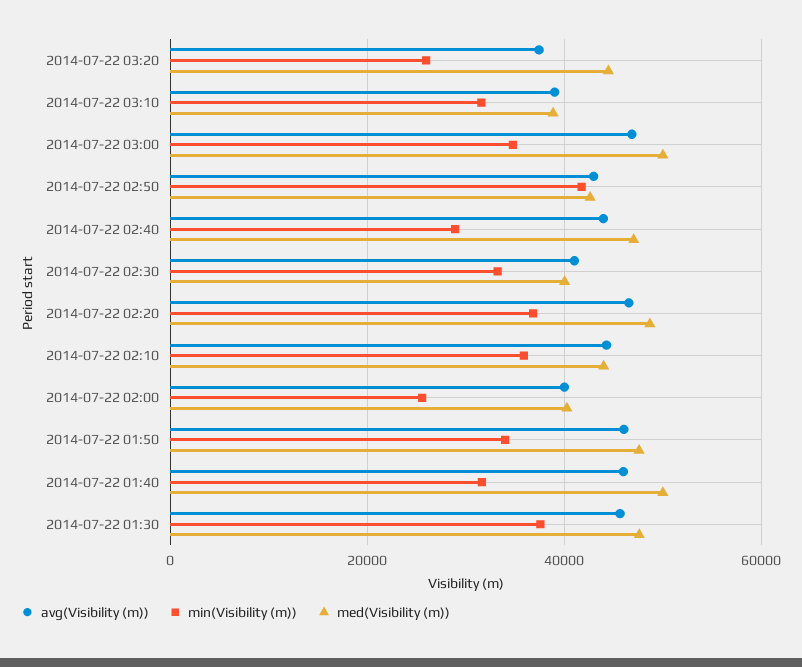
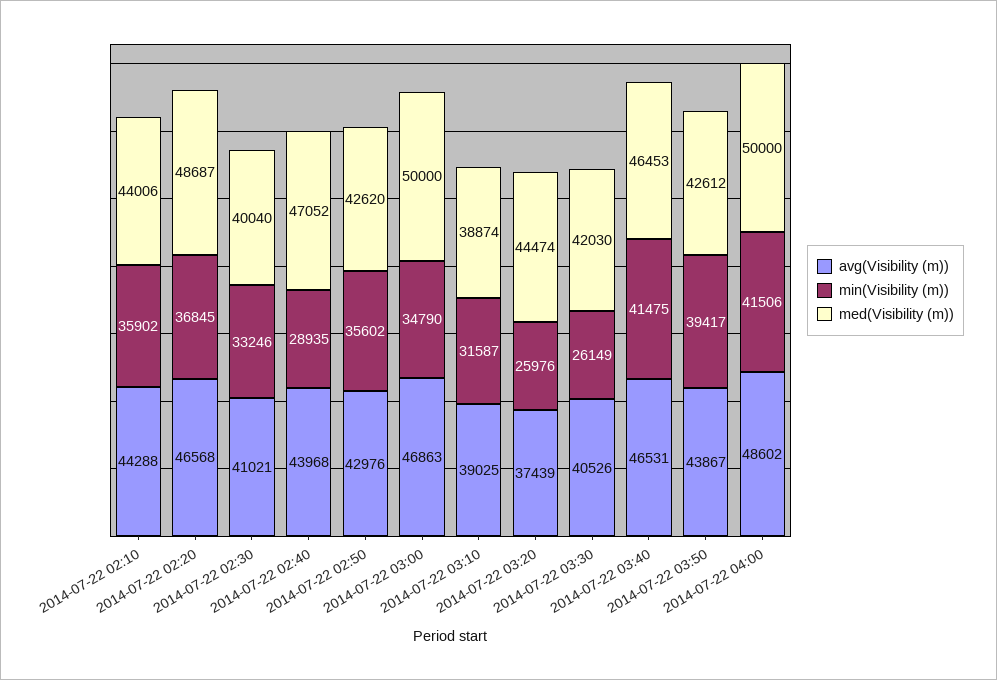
min(Visibility (m)), 2014-07-22 02:50: 42000 -> 35602
avg(Visibility (m)), 2014-07-22 02:00: 40000 -> none
min(Visibility (m)), 2014-07-22 02:00: 26000 -> none
med(Visibility (m)), 2014-07-22 02:00: 40000 -> none
avg(Visibility (m)), 2014-07-22 01:50: 46000 -> none
min(Visibility (m)), 2014-07-22 01:50: 34000 -> none
med(Visibility (m)), 2014-07-22 01:50: 48000 -> none
avg(Visibility (m)), 2014-07-22 01:40: 46000 -> none
min(Visibility (m)), 2014-07-22 01:40: 32000 -> none
med(Visibility (m)), 2014-07-22 01:40: 50000 -> none
avg(Visibility (m)), 2014-07-22 01:30: 46000 -> none
min(Visibility (m)), 2014-07-22 01:30: 38000 -> none
med(Visibility (m)), 2014-07-22 01:30: 48000 -> none
avg(Visibility (m)), 2014-07-22 03:30: none -> 40526
min(Visibility (m)), 2014-07-22 03:30: none -> 26149
med(Visibility (m)), 2014-07-22 03:30: none -> 42030
avg(Visibility (m)), 2014-07-22 03:40: none -> 46531
min(Visibility (m)), 2014-07-22 03:40: none -> 41475
med(Visibility (m)), 2014-07-22 03:40: none -> 46453
avg(Visibility (m)), 2014-07-22 03:50: none -> 43867
min(Visibility (m)), 2014-07-22 03:50: none -> 39417
med(Visibility (m)), 2014-07-22 03:50: none -> 42612
avg(Visibility (m)), 2014-07-22 04:00: none -> 48602
min(Visibility (m)), 2014-07-22 04:00: none -> 41506
med(Visibility (m)), 2014-07-22 04:00: none -> 50000

